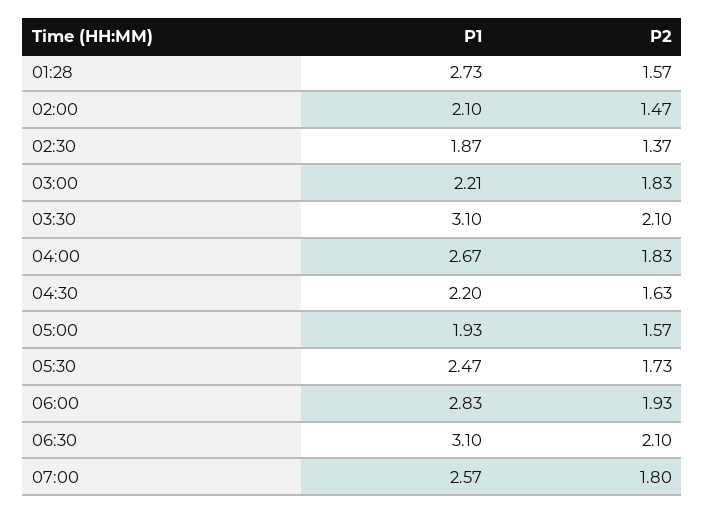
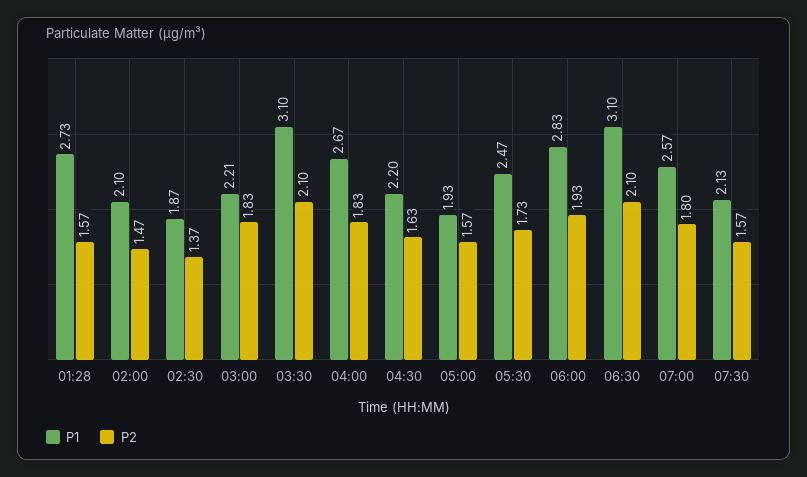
P1, 07:30: none -> 2.13
P2, 07:30: none -> 1.57

